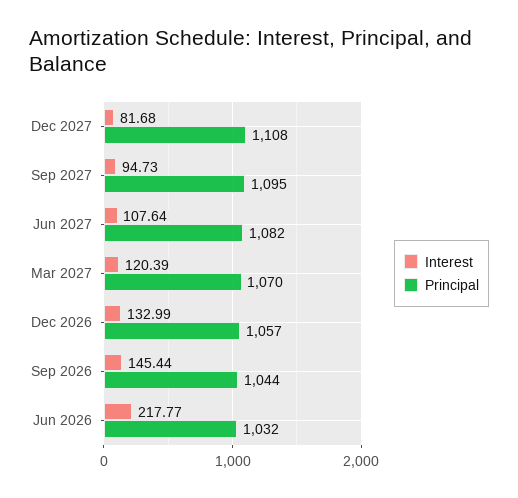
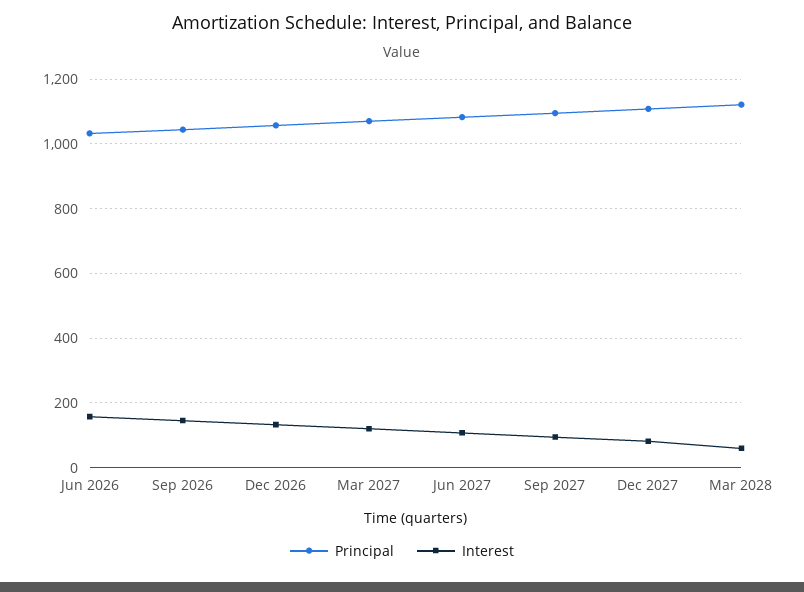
Interest, Jun 2026: 217.77 -> 160
Principal, Mar 2028: none -> 1120
Interest, Mar 2028: none -> 60

